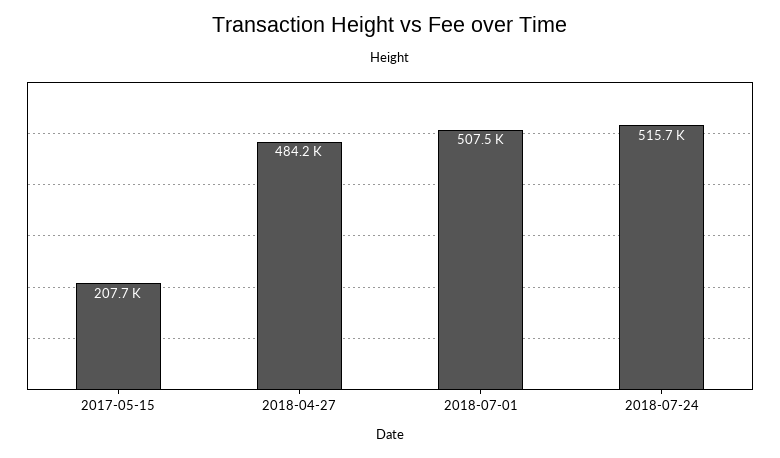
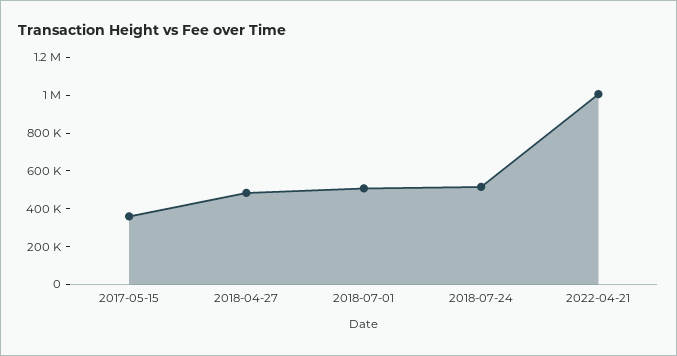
2017-05-15: 207700 -> 350000
2022-04-21: none -> 1000000

